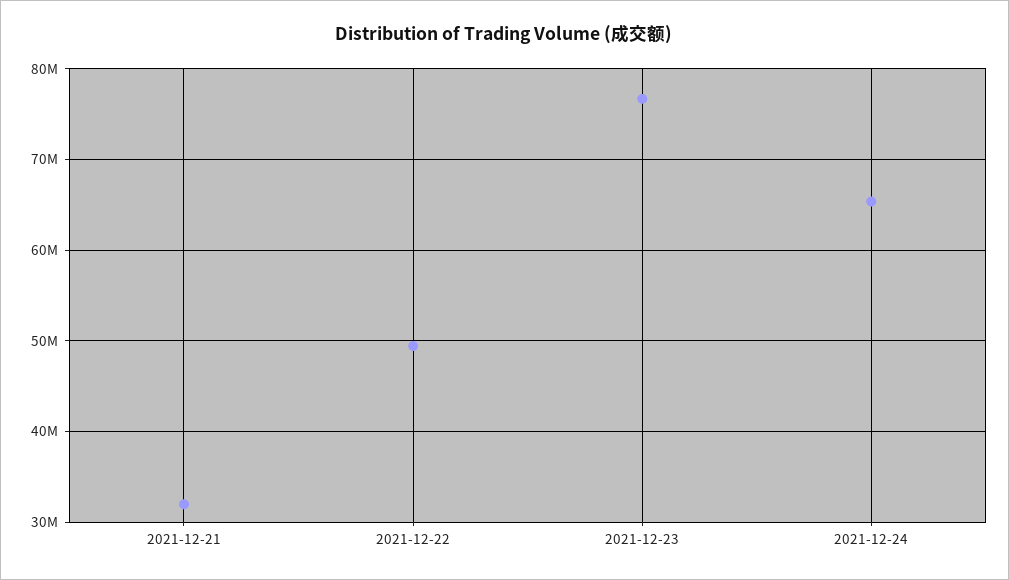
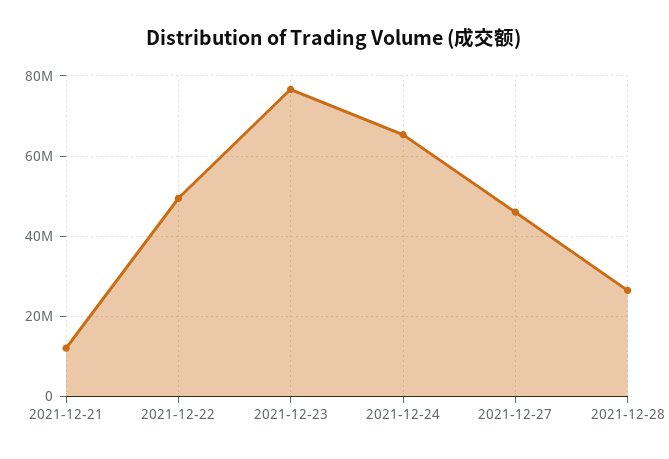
2021-12-21: 32000000 -> 12000000
2021-12-27: none -> 46000000
2021-12-28: none -> 26000000

